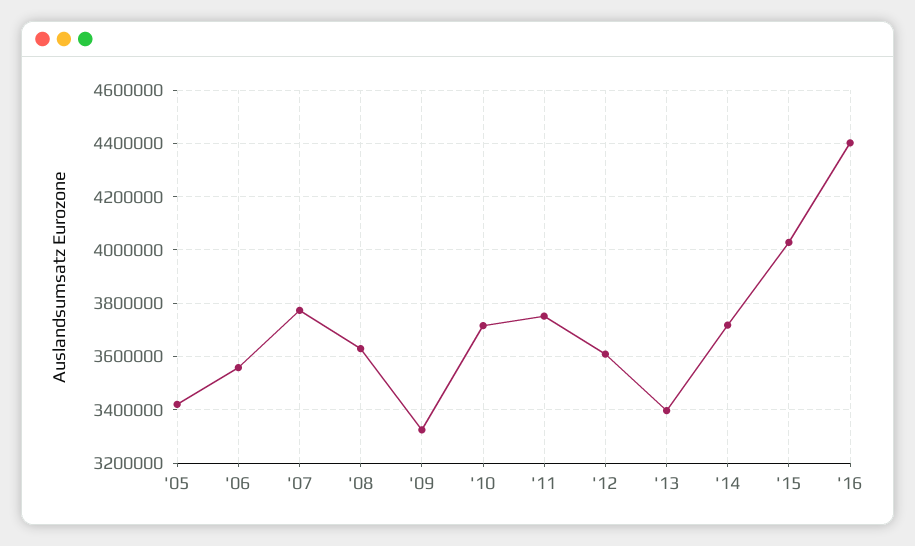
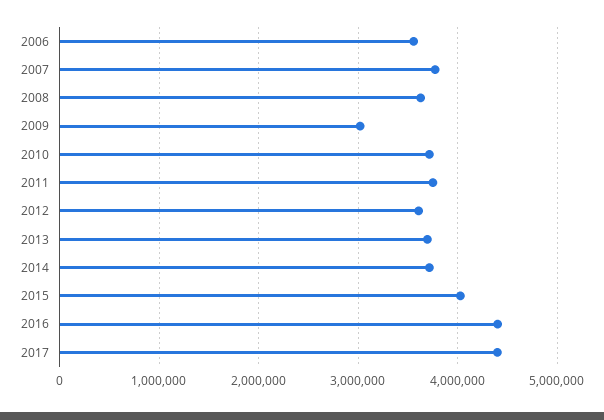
'05: 3425000 -> none
'09: 3325000 -> 3000000
'13: 3400000 -> 3700000
2017: none -> 4400000

